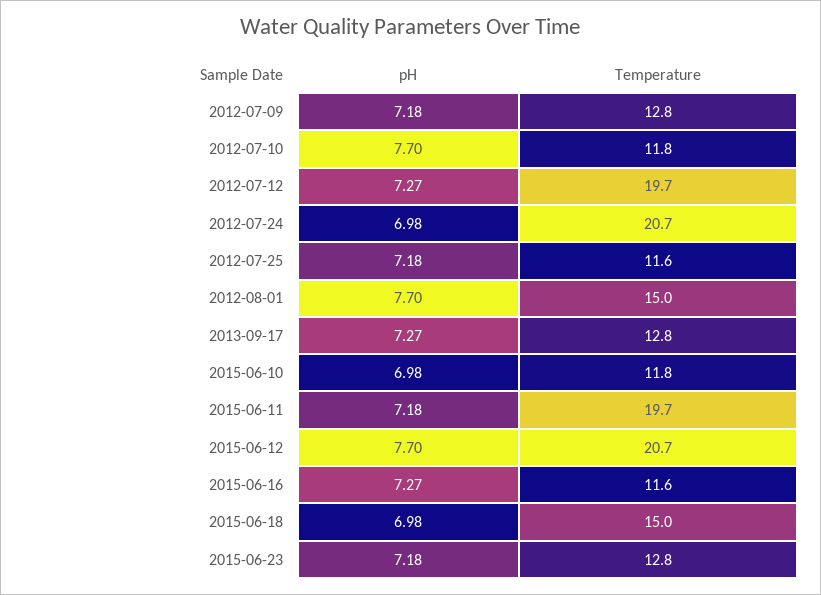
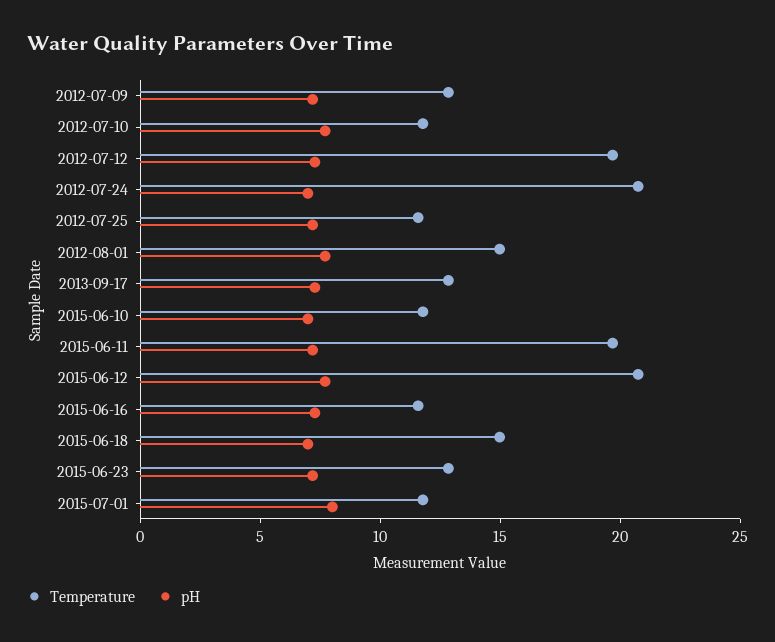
Temperature, 2015-07-01: none -> 12
pH, 2015-07-01: none -> 8

